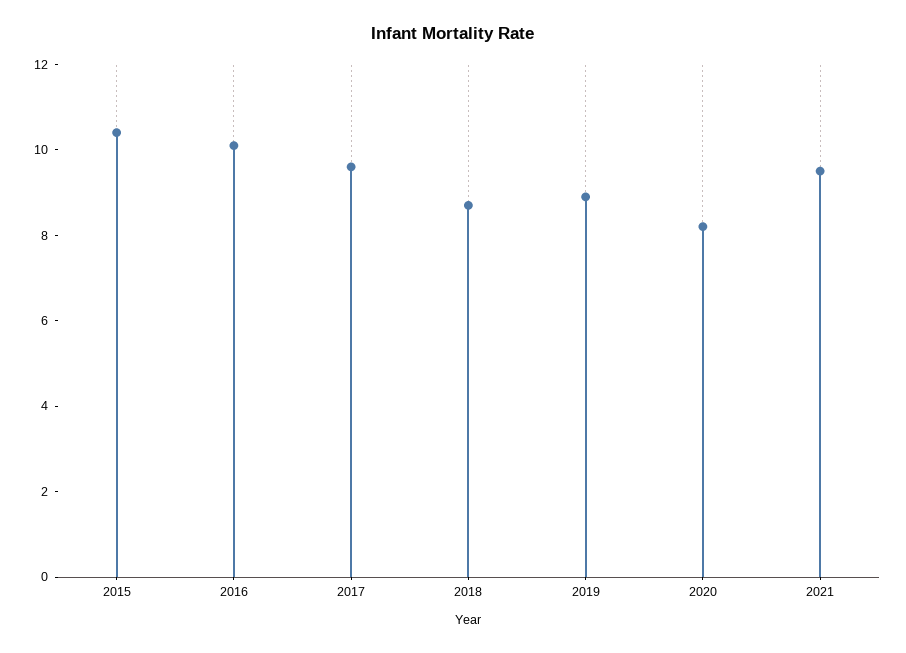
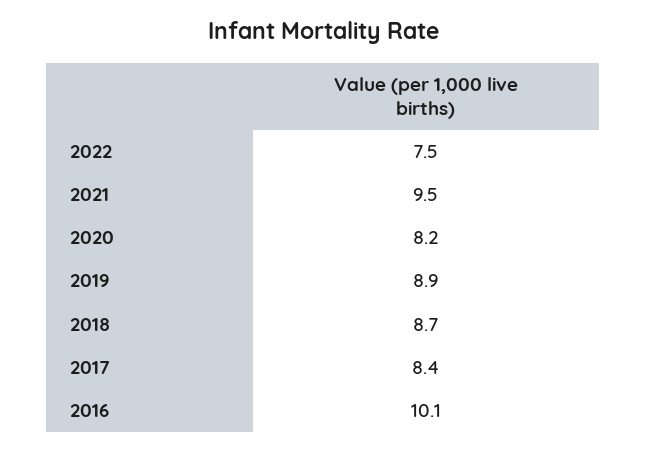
2015: 10.5 -> none
2017: 9.5 -> 8.4
2022: none -> 7.5

